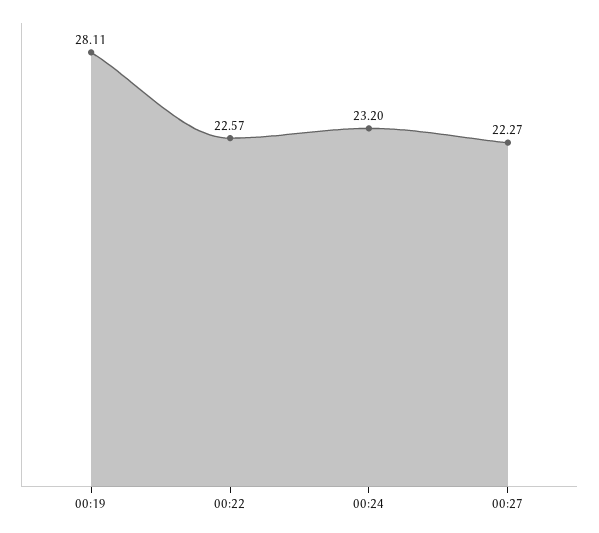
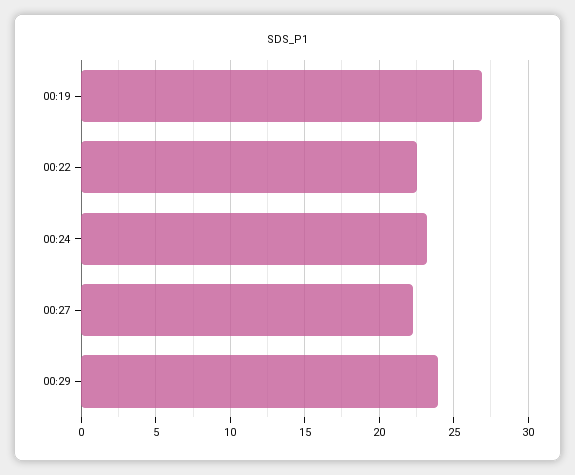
00:19: 28.11 -> 27
00:29: none -> 24

